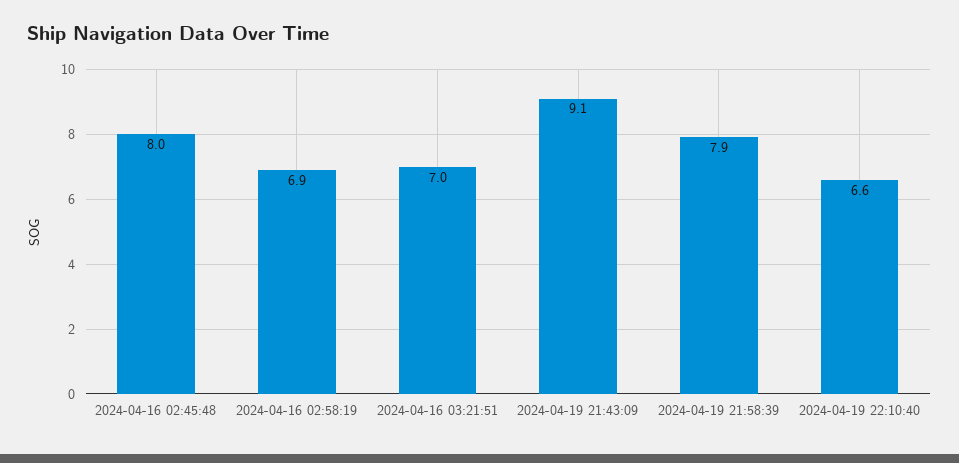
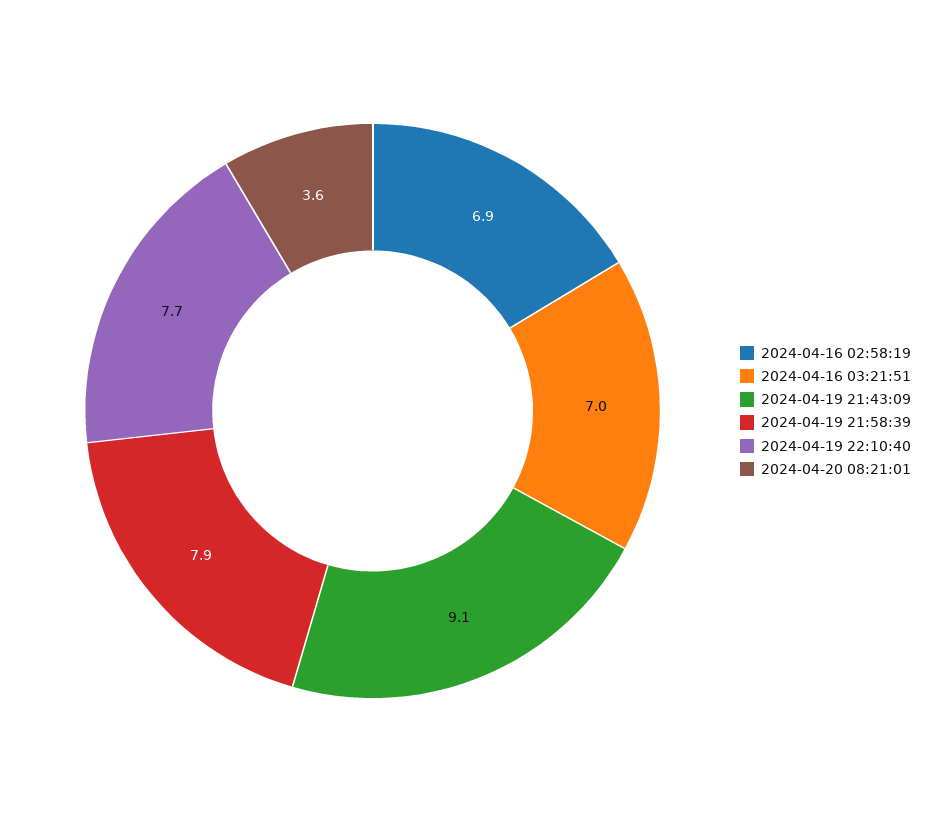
2024-04-16 02:45:48: 8 -> none
2024-04-19 22:10:40: 6.6 -> 7.7
2024-04-20 08:21:01: none -> 3.6

